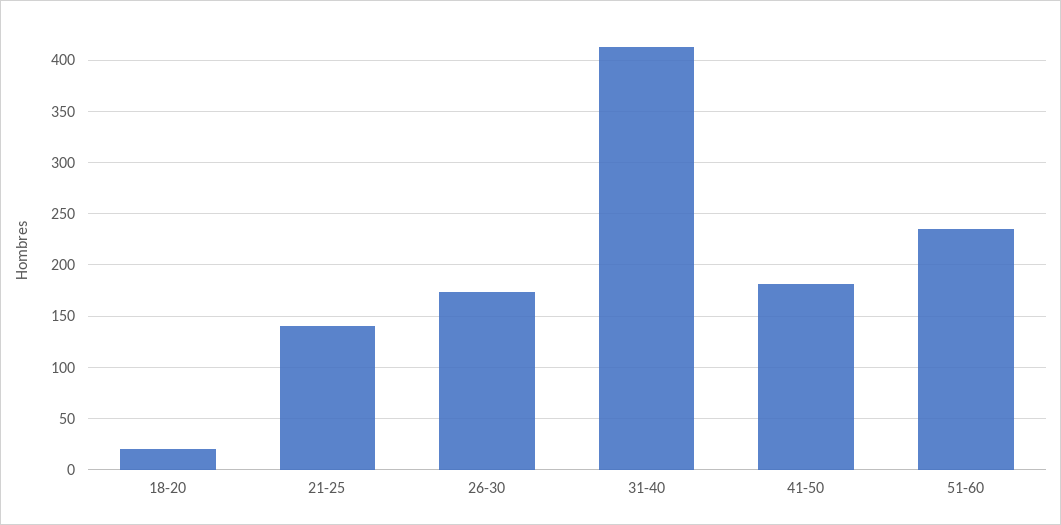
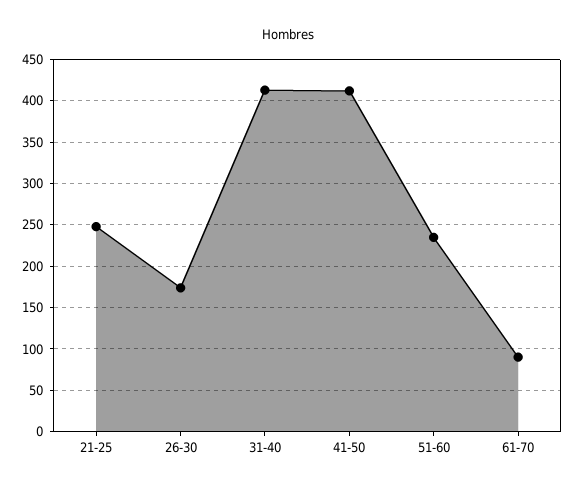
18-20: 20 -> none
21-25: 140 -> 250
41-50: 180 -> 410
61-70: none -> 90

